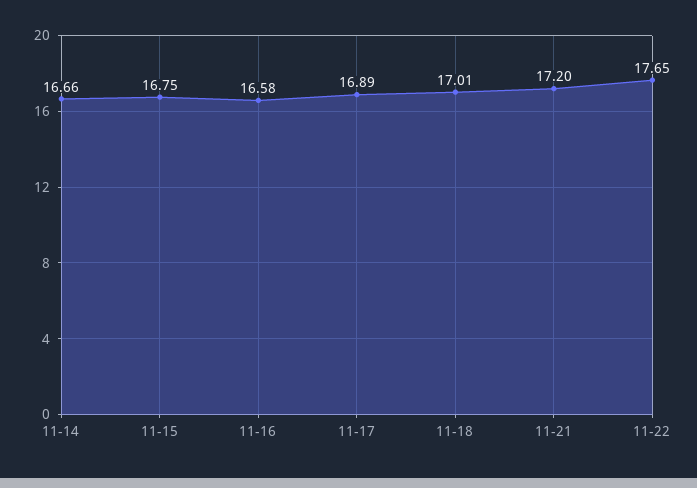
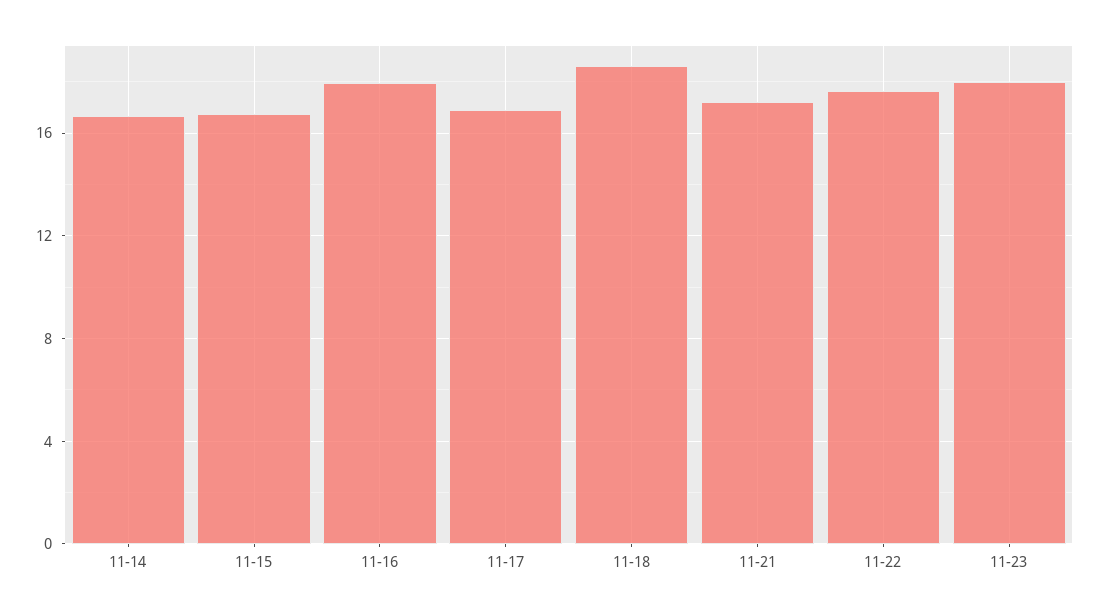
11-16: 16.58 -> 18
11-18: 17.01 -> 18.5
11-23: none -> 18

